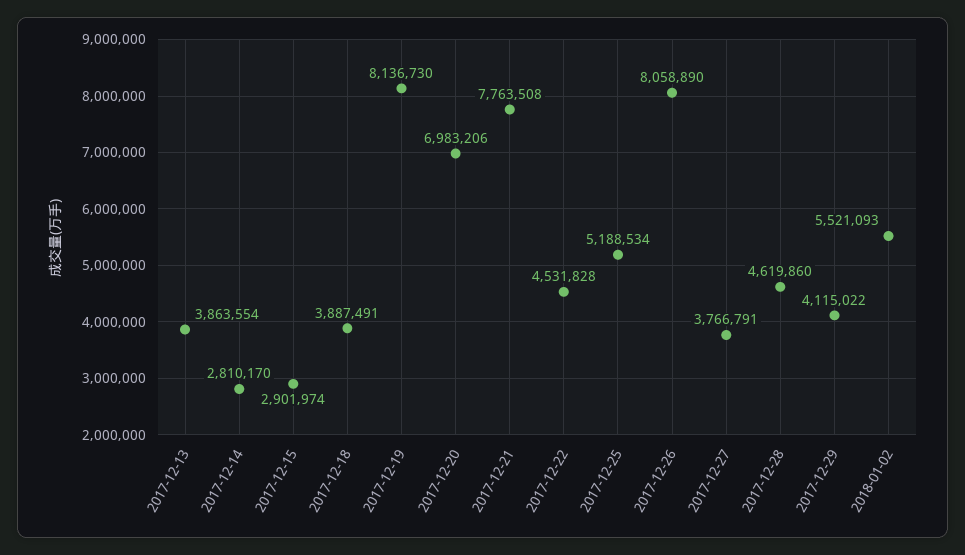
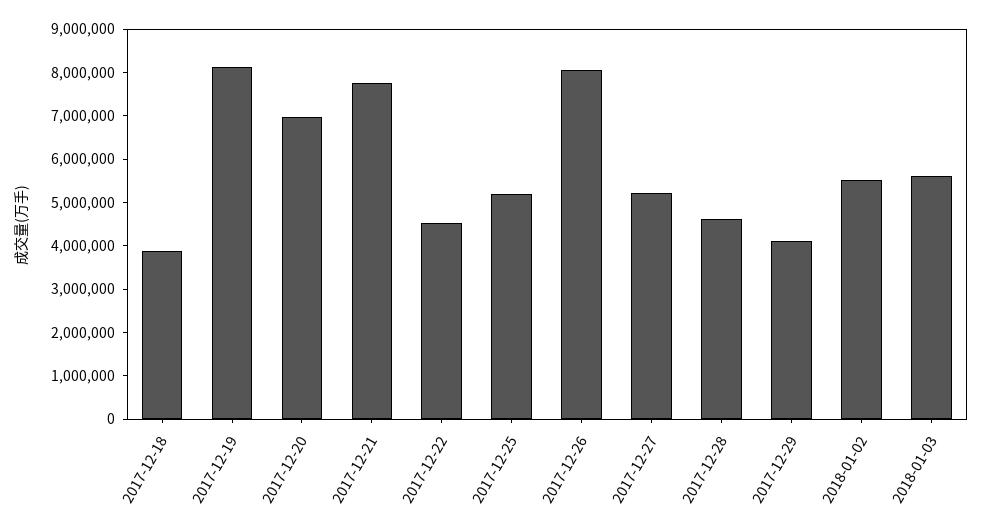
2017-12-13: 3863554 -> none
2017-12-14: 2810170 -> none
2017-12-15: 2901974 -> none
2017-12-27: 3766791 -> 5200000
2018-01-03: none -> 5600000

